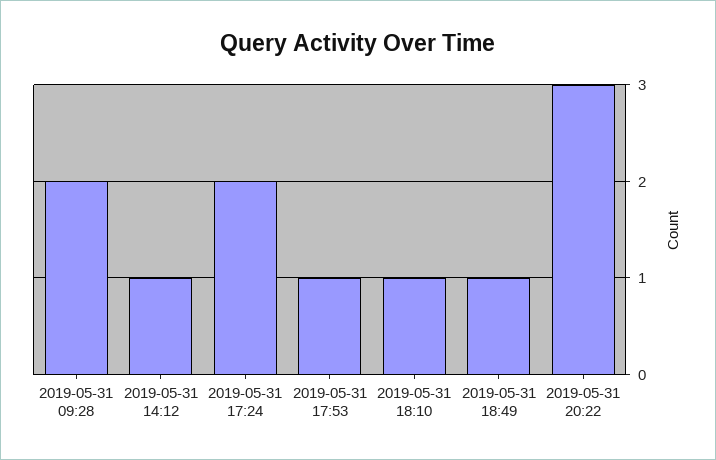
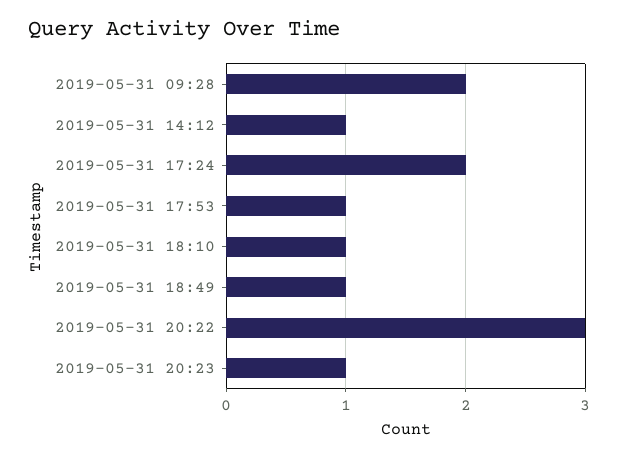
2019-05-31 20:23: none -> 1

